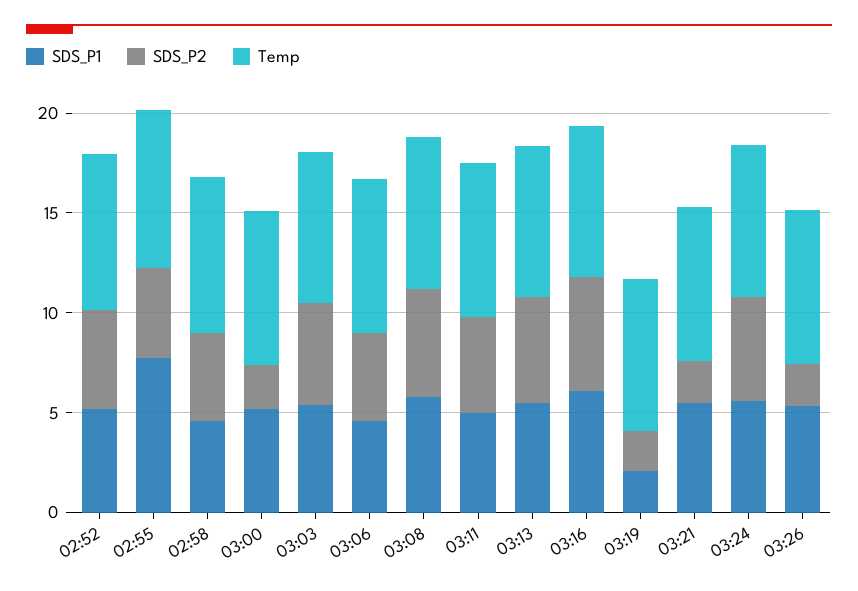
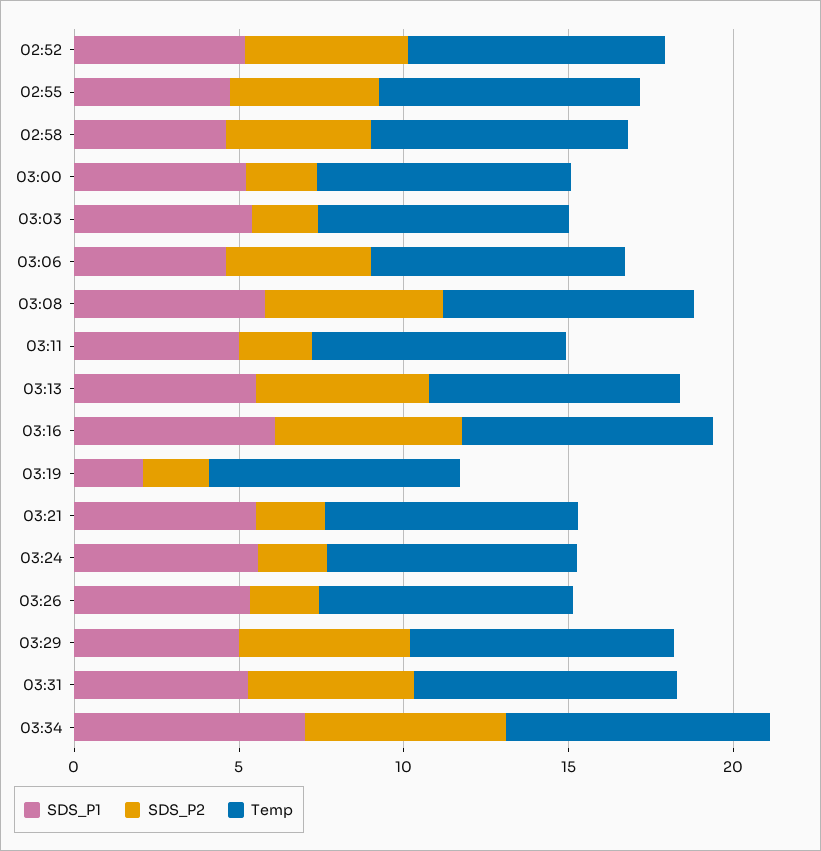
SDS_P1, 02:55: 8 -> 5
SDS_P2, 03:03: 5 -> 2
SDS_P2, 03:11: 5 -> 2
SDS_P2, 03:24: 5 -> 2
SDS_P1, 03:29: none -> 5
SDS_P2, 03:29: none -> 5
Temp, 03:29: none -> 8
SDS_P1, 03:31: none -> 5
SDS_P2, 03:31: none -> 5
Temp, 03:31: none -> 8
SDS_P1, 03:34: none -> 7
SDS_P2, 03:34: none -> 6
Temp, 03:34: none -> 8

